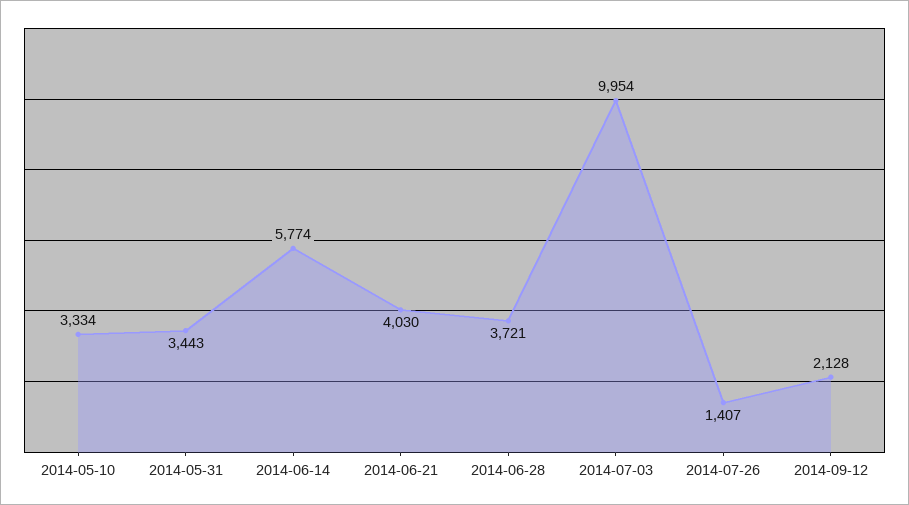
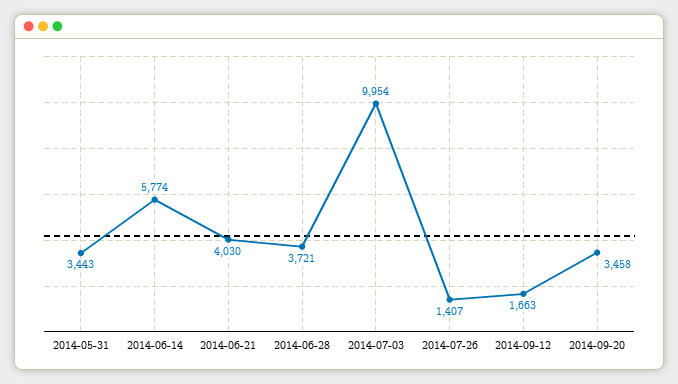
2014-05-10: 3334 -> none
2014-09-12: 2128 -> 1663
2014-09-20: none -> 3458

